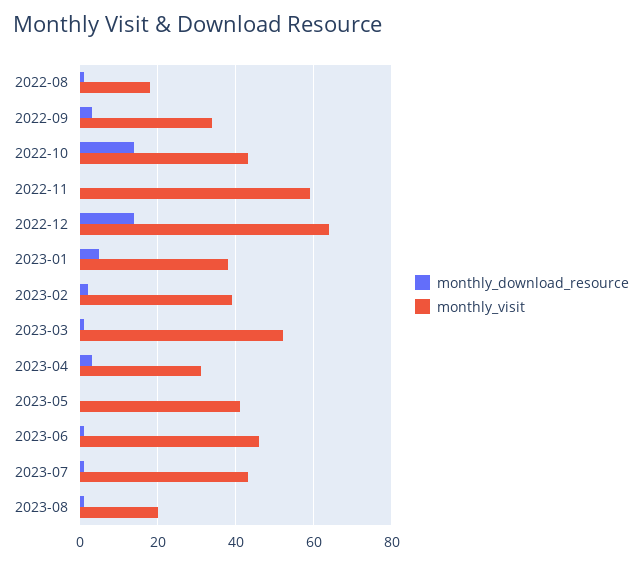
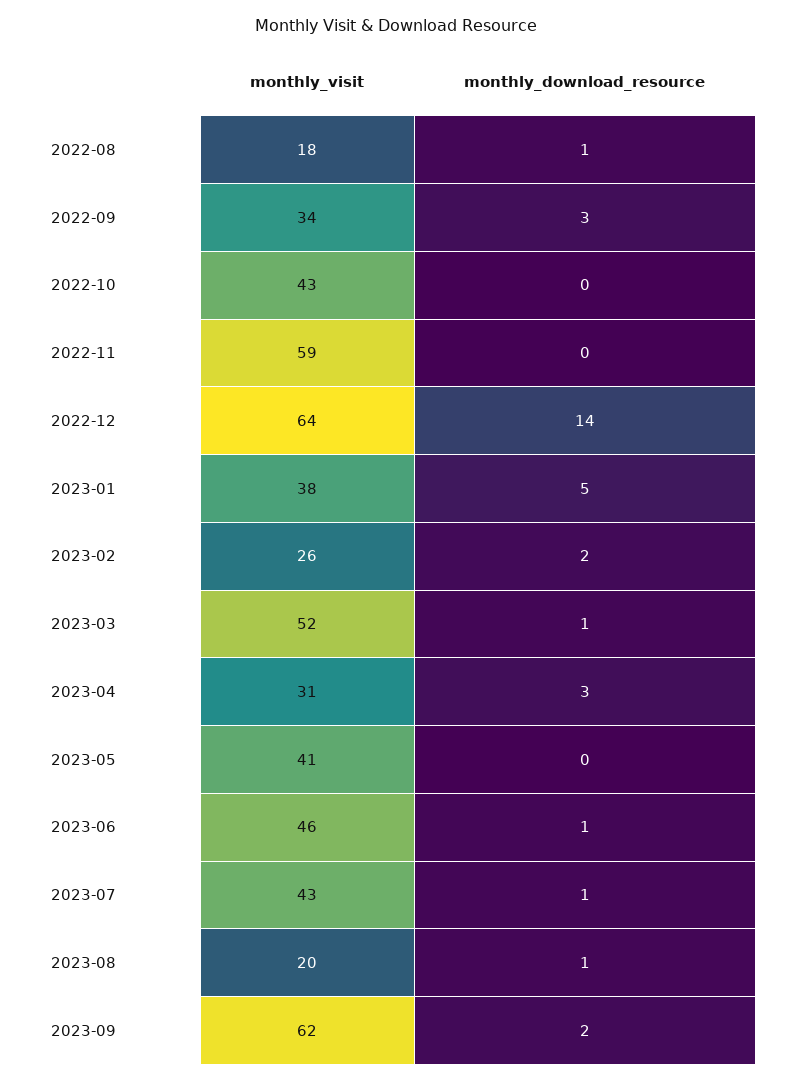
monthly_download_resource, 2022-10: 15 -> 0
monthly_visit, 2023-02: 40 -> 26
monthly_visit, 2023-09: none -> 62
monthly_download_resource, 2023-09: none -> 2

